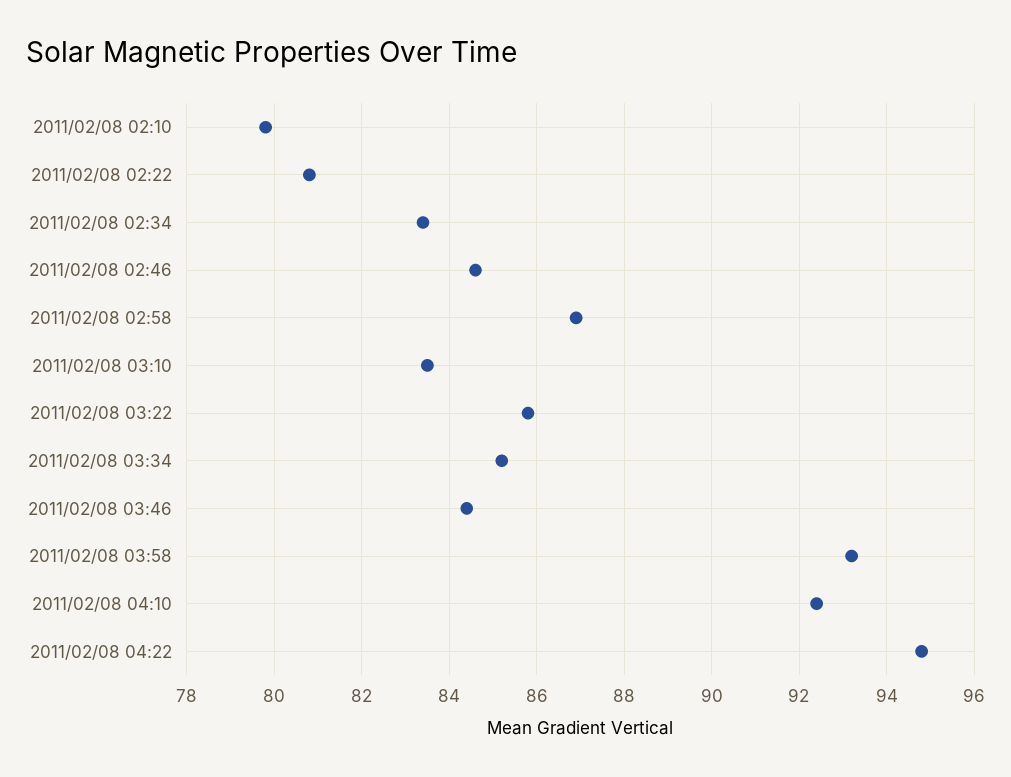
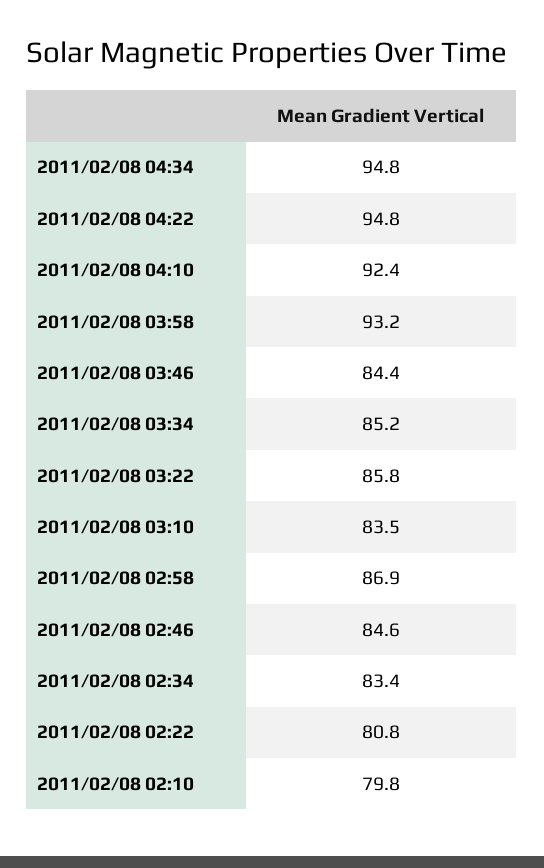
2011/02/08 04:34: none -> 94.8

